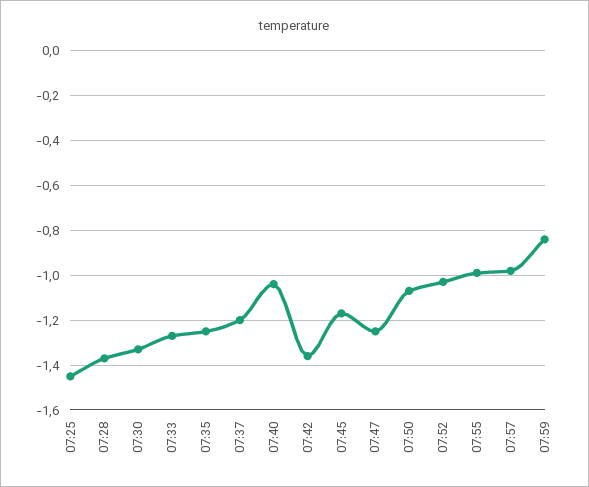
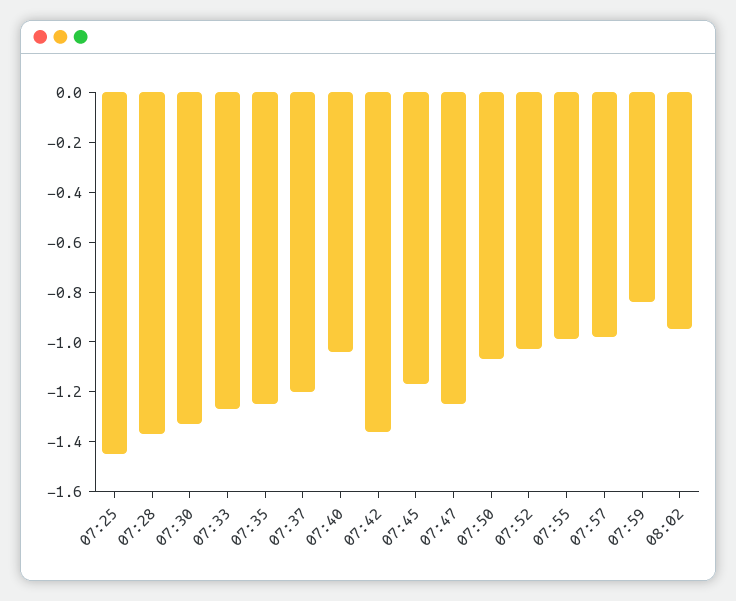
08:02: none -> -0.95

